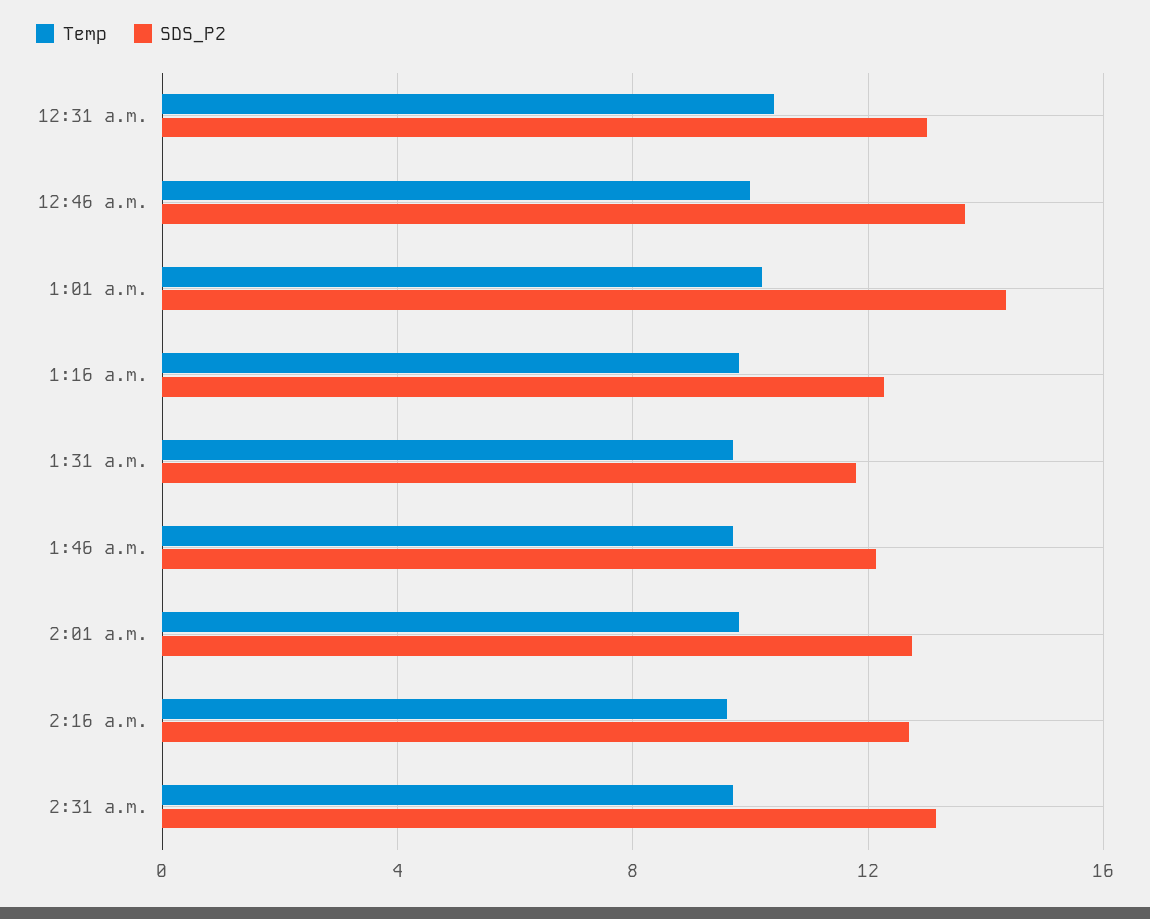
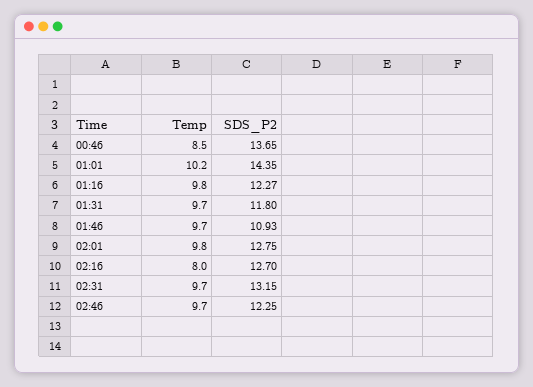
Temp, 12:31 a.m.: 10.5 -> none
SDS_P2, 12:31 a.m.: 13 -> none
Temp, 12:46 a.m.: 10 -> 8.5
SDS_P2, 1:46 a.m.: 12 -> 10.93
Temp, 2:16 a.m.: 9.5 -> 8
Temp, 02:46: none -> 9.7
SDS_P2, 02:46: none -> 12.25

